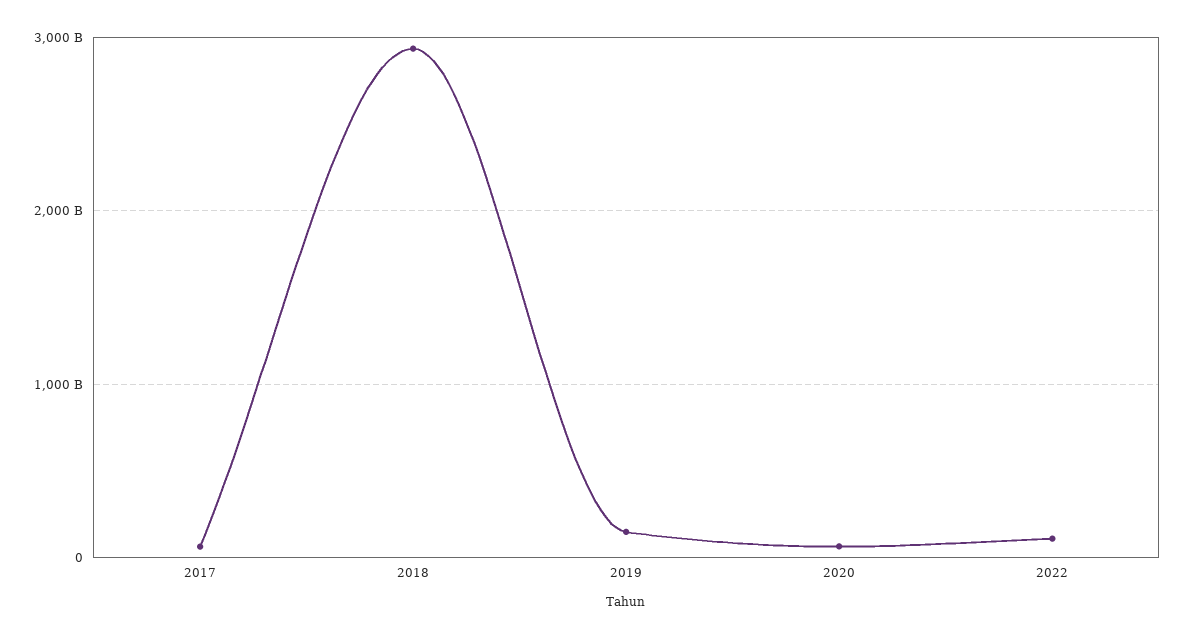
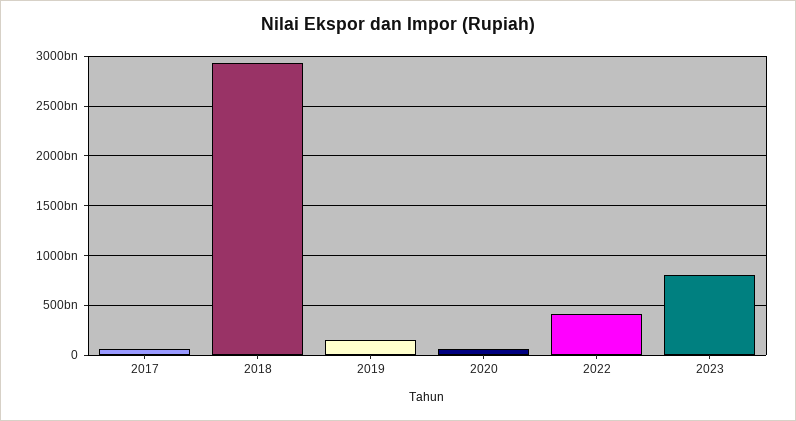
2022: 100000000000 -> 400000000000
2023: none -> 800000000000

